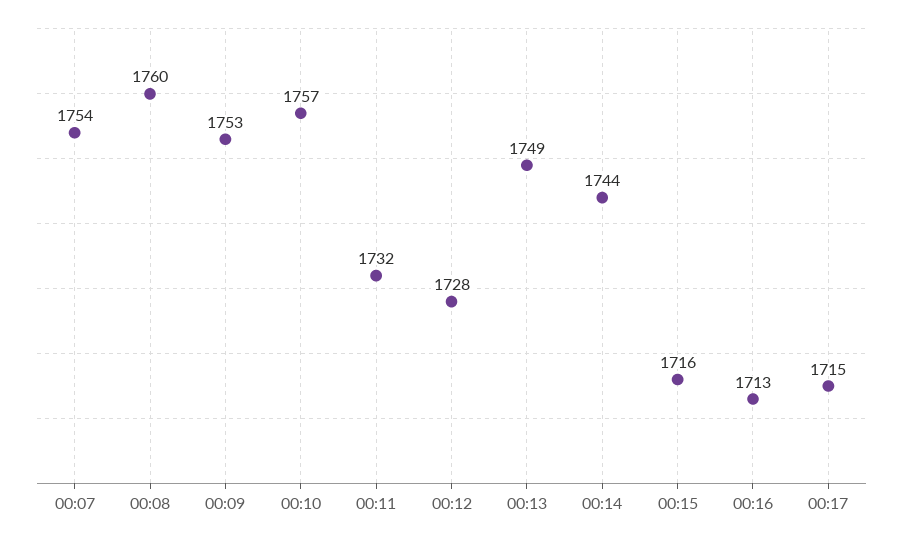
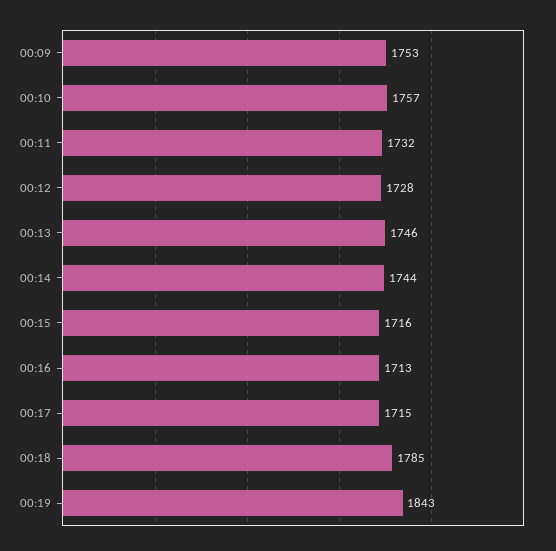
00:07: 1754 -> none
00:08: 1760 -> none
00:13: 1749 -> 1746
00:18: none -> 1785
00:19: none -> 1843

